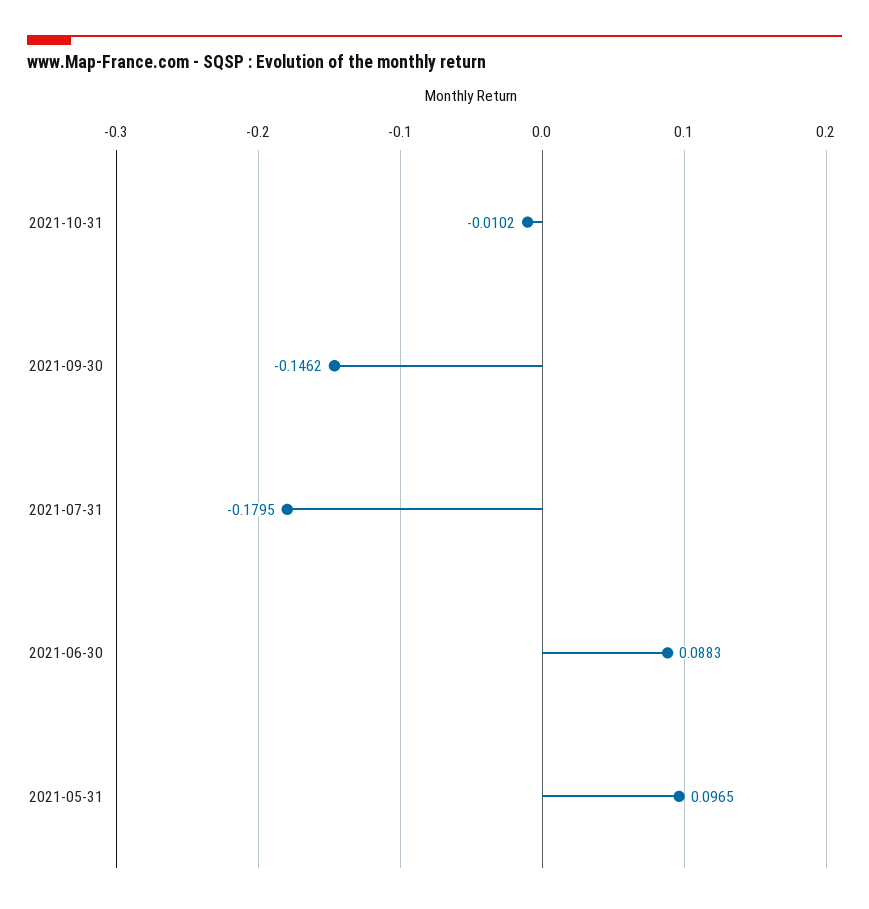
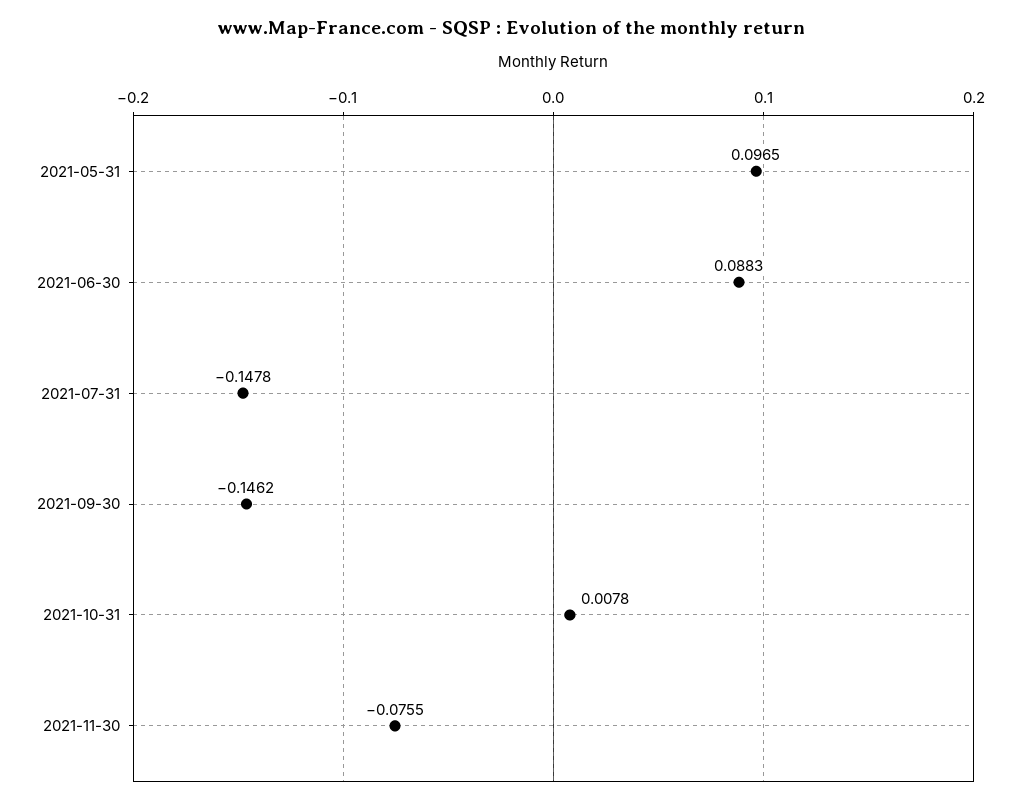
2021-10-31: -0.0102 -> 0.0078
2021-07-31: -0.1795 -> -0.1478
2021-11-30: none -> -0.0755

